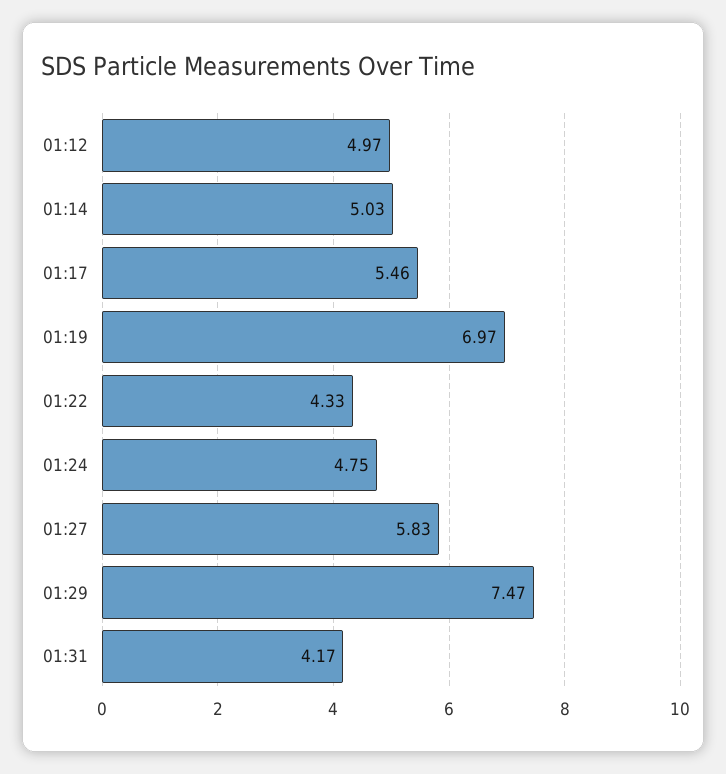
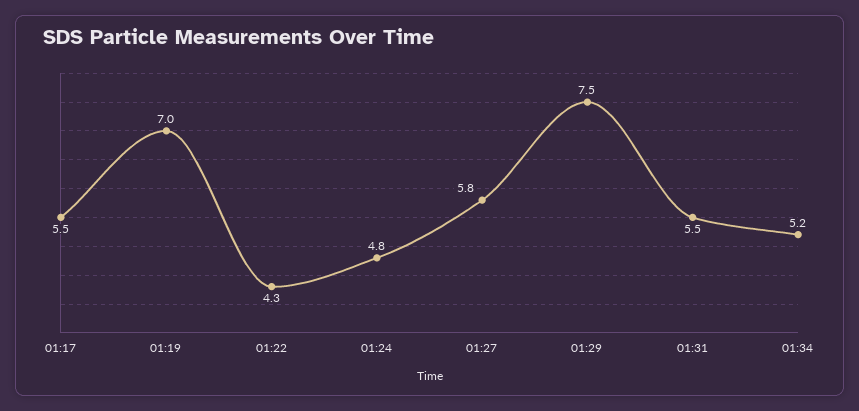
01:12: 4.97 -> none
01:14: 5.03 -> none
01:31: 4.17 -> 5.5
01:34: none -> 5.2

